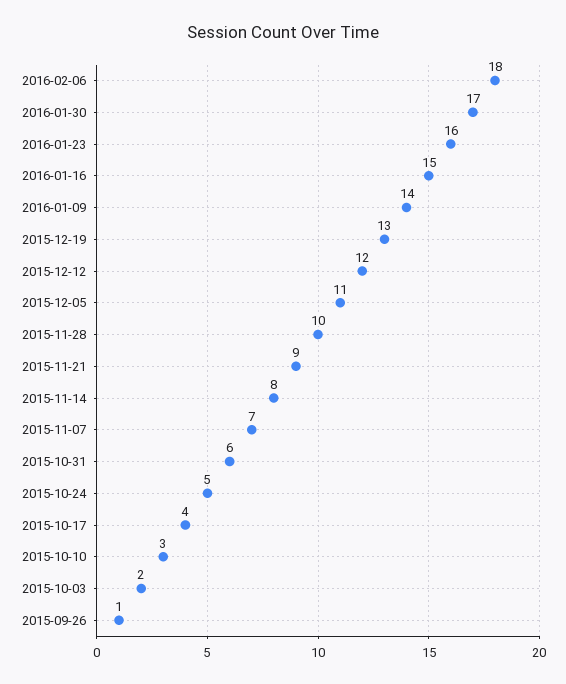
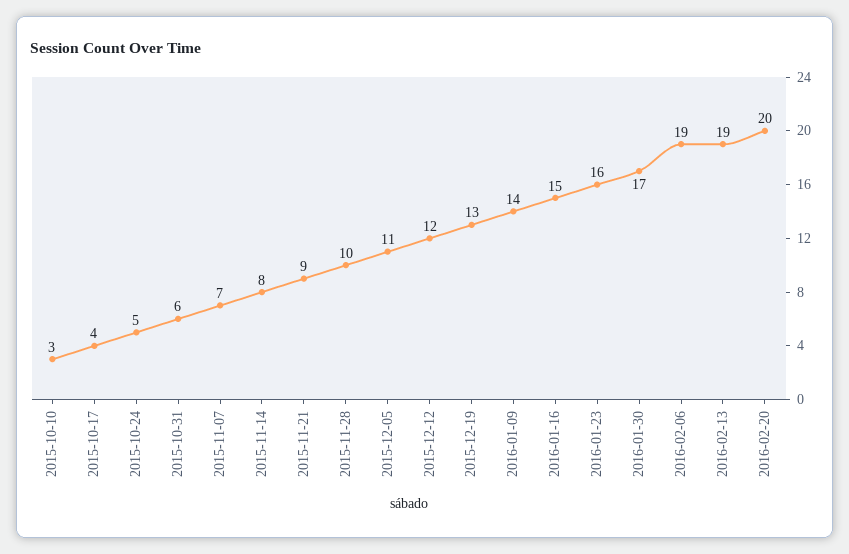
2016-02-06: 18 -> 19
2015-10-03: 2 -> none
2015-09-26: 1 -> none
2016-02-13: none -> 19
2016-02-20: none -> 20

